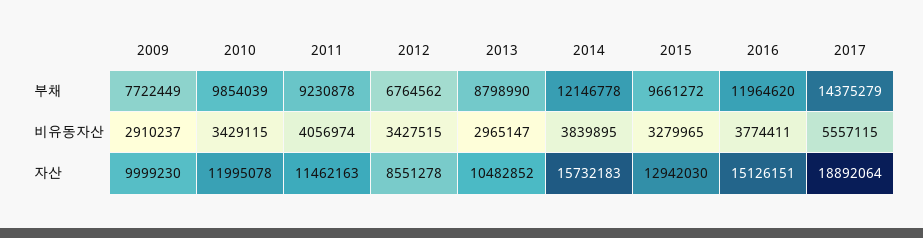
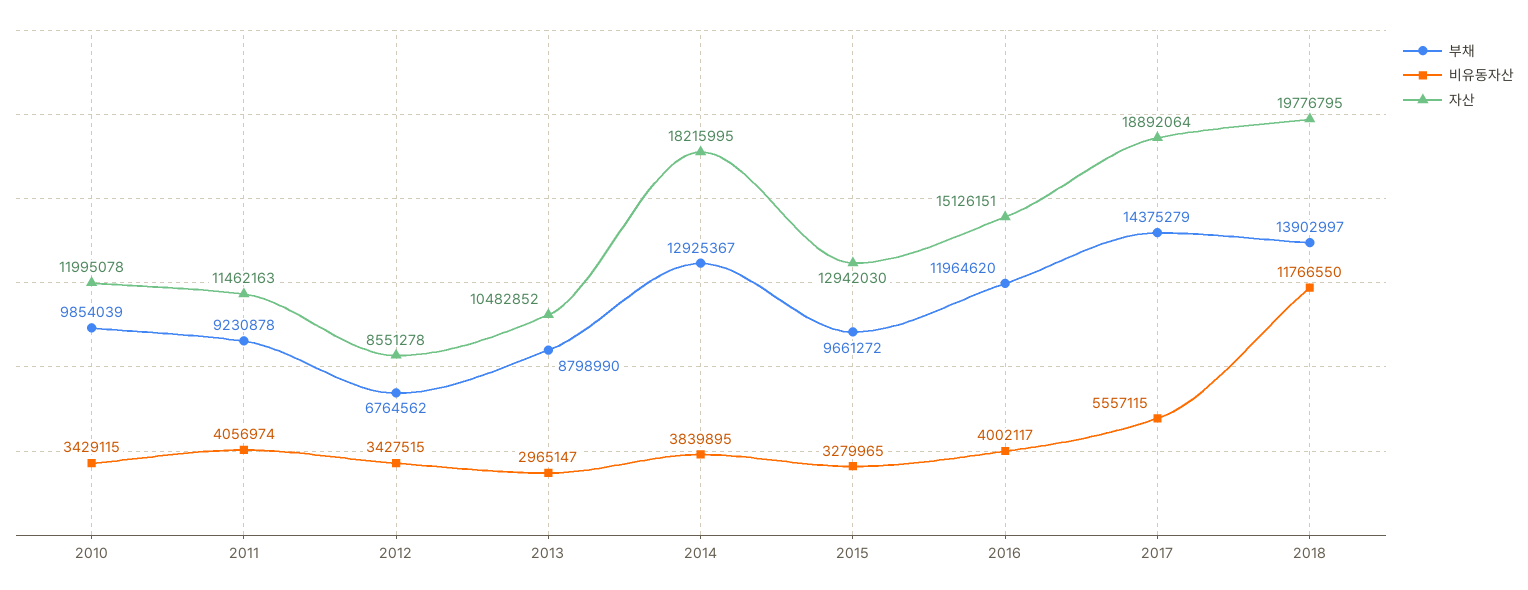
부채, 2009: 7722449 -> none
부채, 2014: 12146778 -> 12925367
비유동자산, 2009: 2910237 -> none
비유동자산, 2016: 3774411 -> 4002117
자산, 2009: 9999230 -> none
자산, 2014: 15732183 -> 18215995
부채, 2018: none -> 13902997
비유동자산, 2018: none -> 11766550
자산, 2018: none -> 19776795

